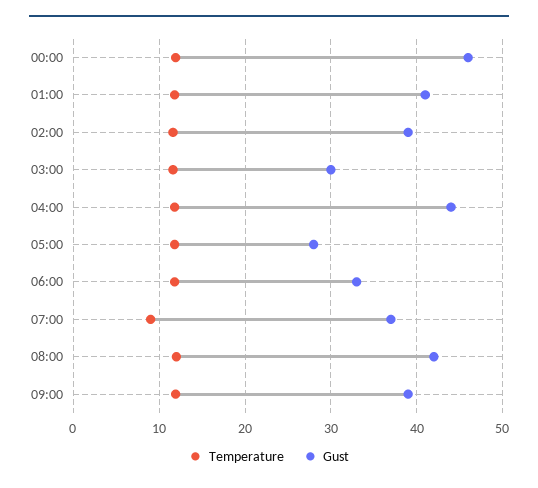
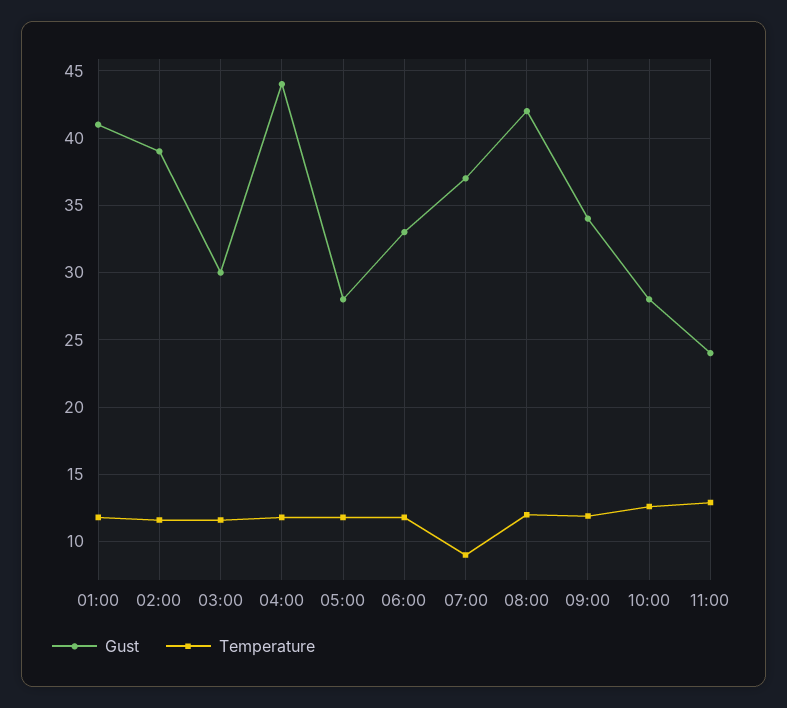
Temperature, 00:00: 12 -> none
Gust, 00:00: 46 -> none
Gust, 09:00: 39 -> 34
Gust, 10:00: none -> 28
Temperature, 10:00: none -> 12.5
Gust, 11:00: none -> 24
Temperature, 11:00: none -> 13

